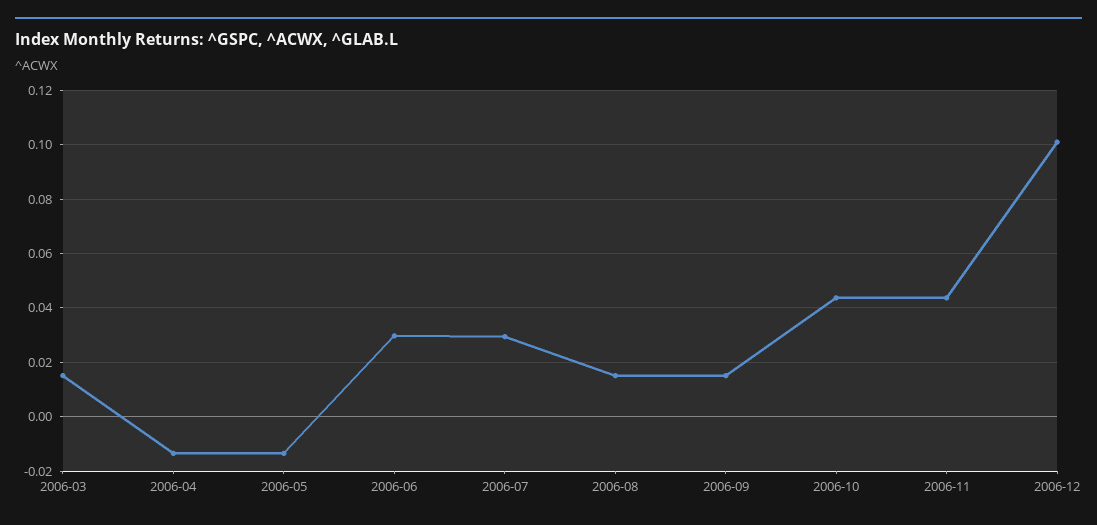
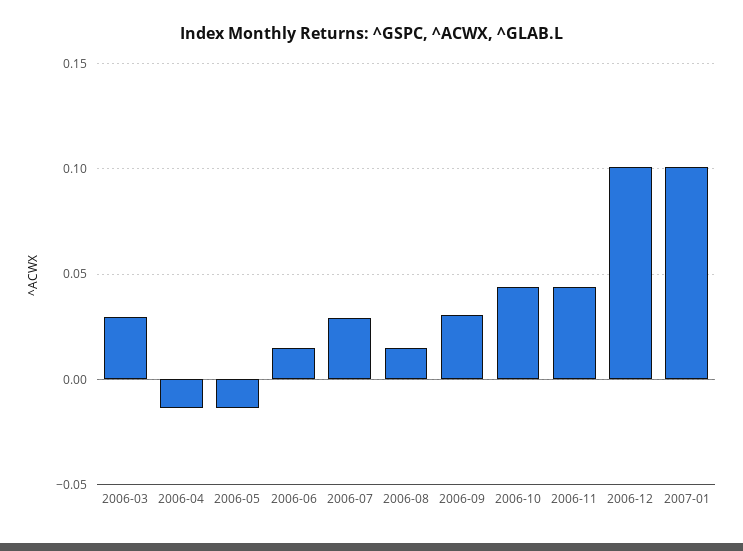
2006-03: 0.015 -> 0.03
2006-06: 0.03 -> 0.015
2006-09: 0.015 -> 0.03
2007-01: none -> 0.1

